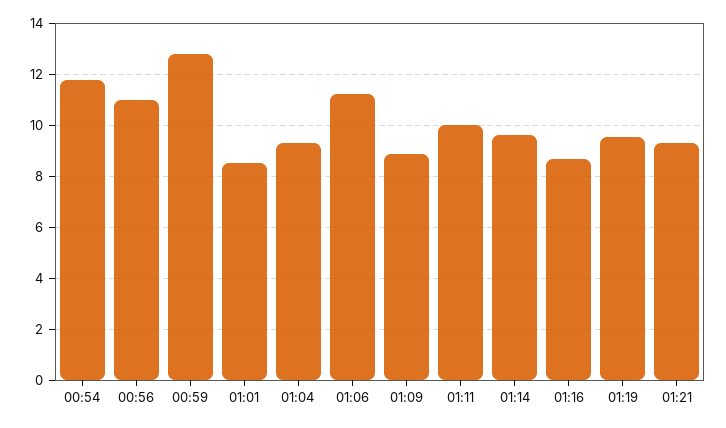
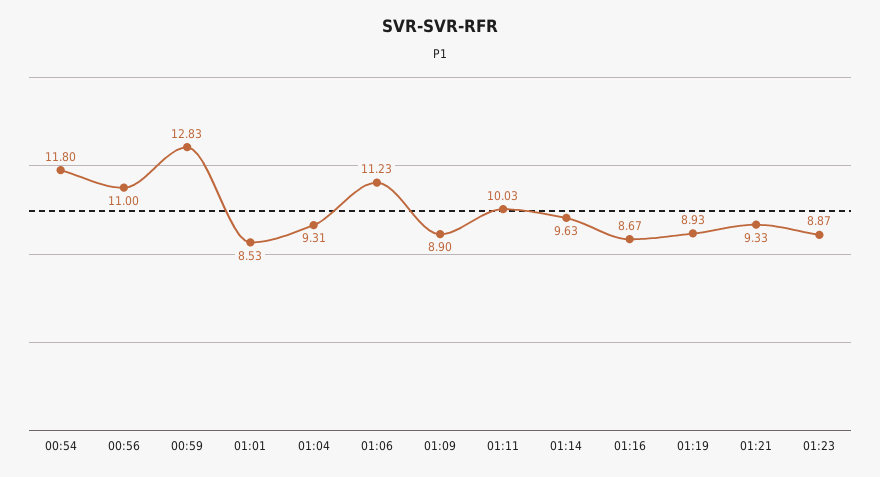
01:19: 9.5 -> 8.93
01:23: none -> 8.87

